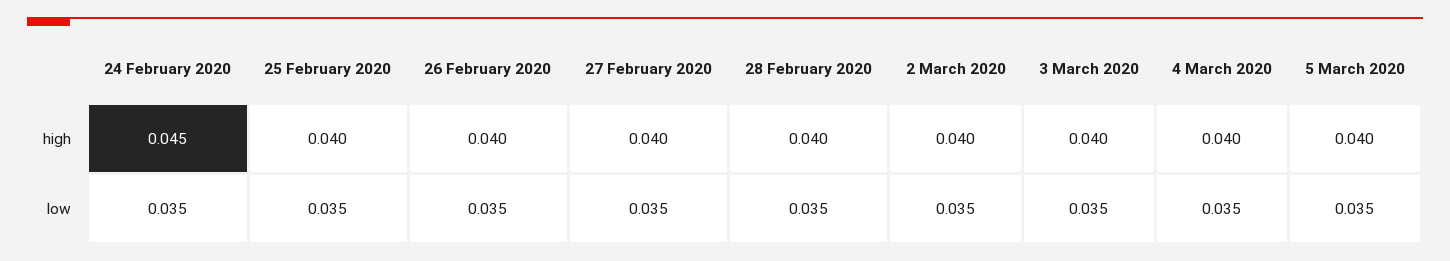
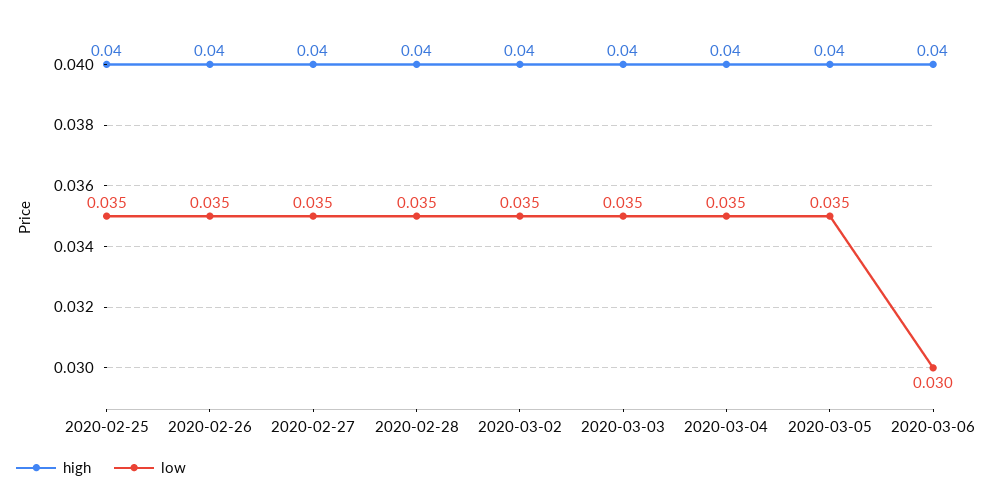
high, 24 February 2020: 0.045 -> none
low, 24 February 2020: 0.035 -> none
high, 2020-03-06: none -> 0.04
low, 2020-03-06: none -> 0.03

